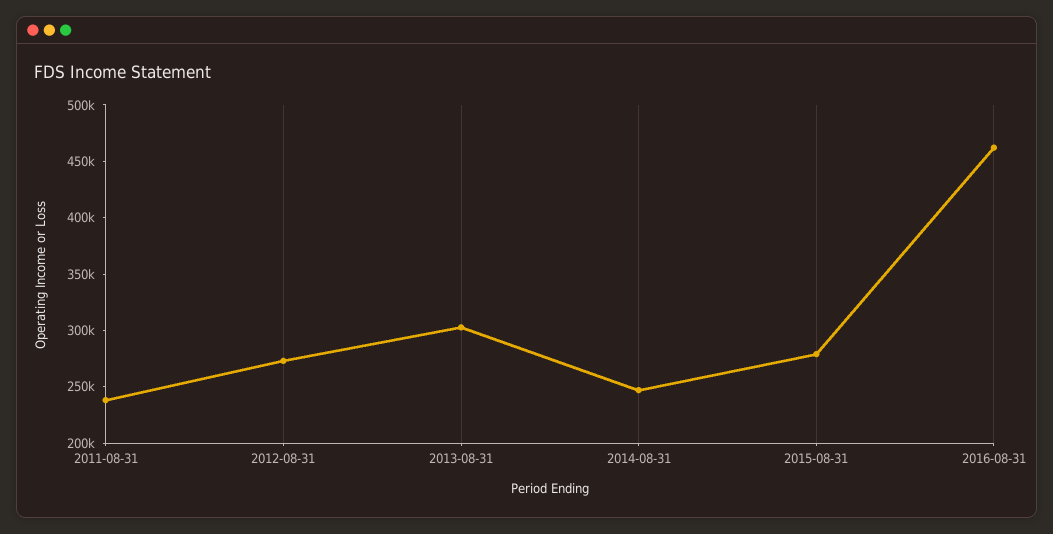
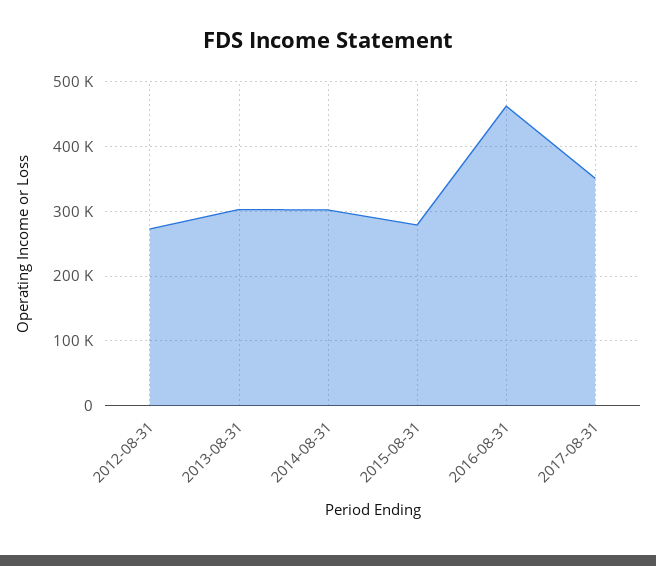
2011-08-31: 240000 -> none
2014-08-31: 250000 -> 300000
2017-08-31: none -> 350000

